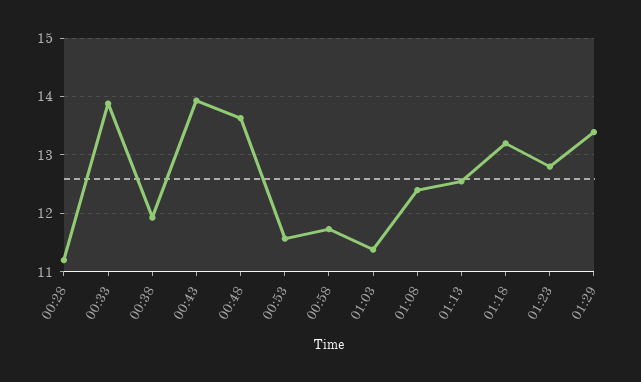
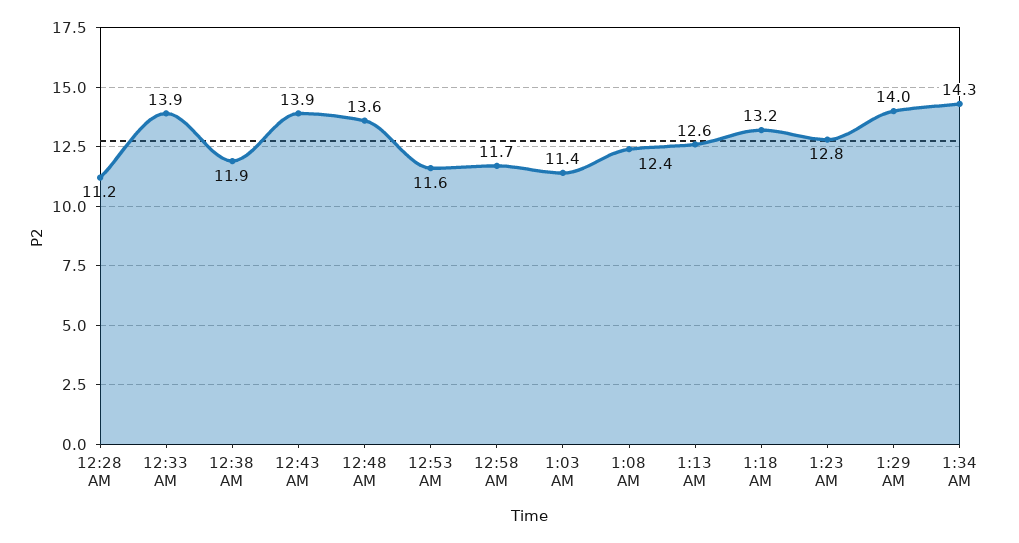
01:29: 13.4 -> 14
1:34 AM: none -> 14.3

